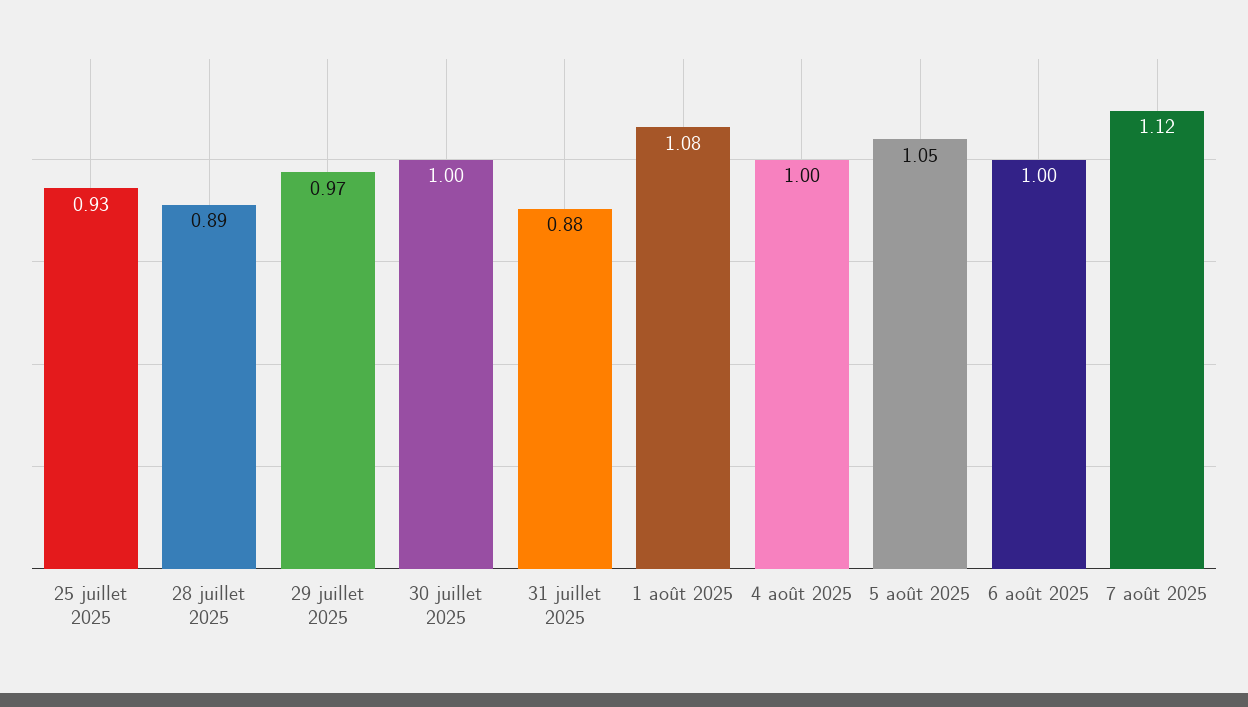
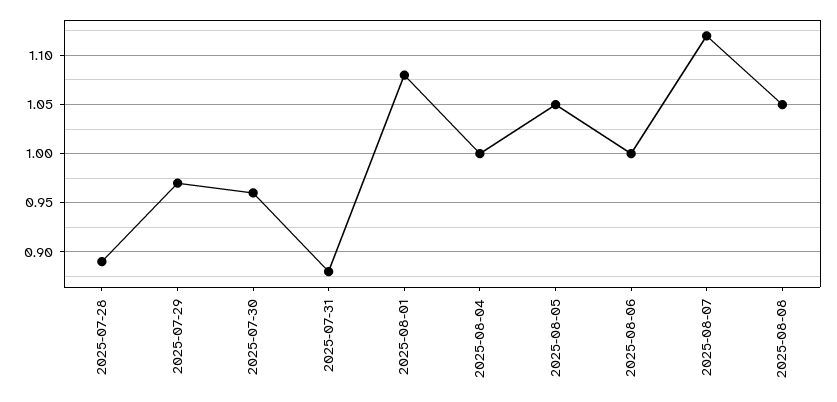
25 juillet 2025: 0.93 -> none
30 juillet 2025: 1 -> 0.96
2025-08-08: none -> 1.05

